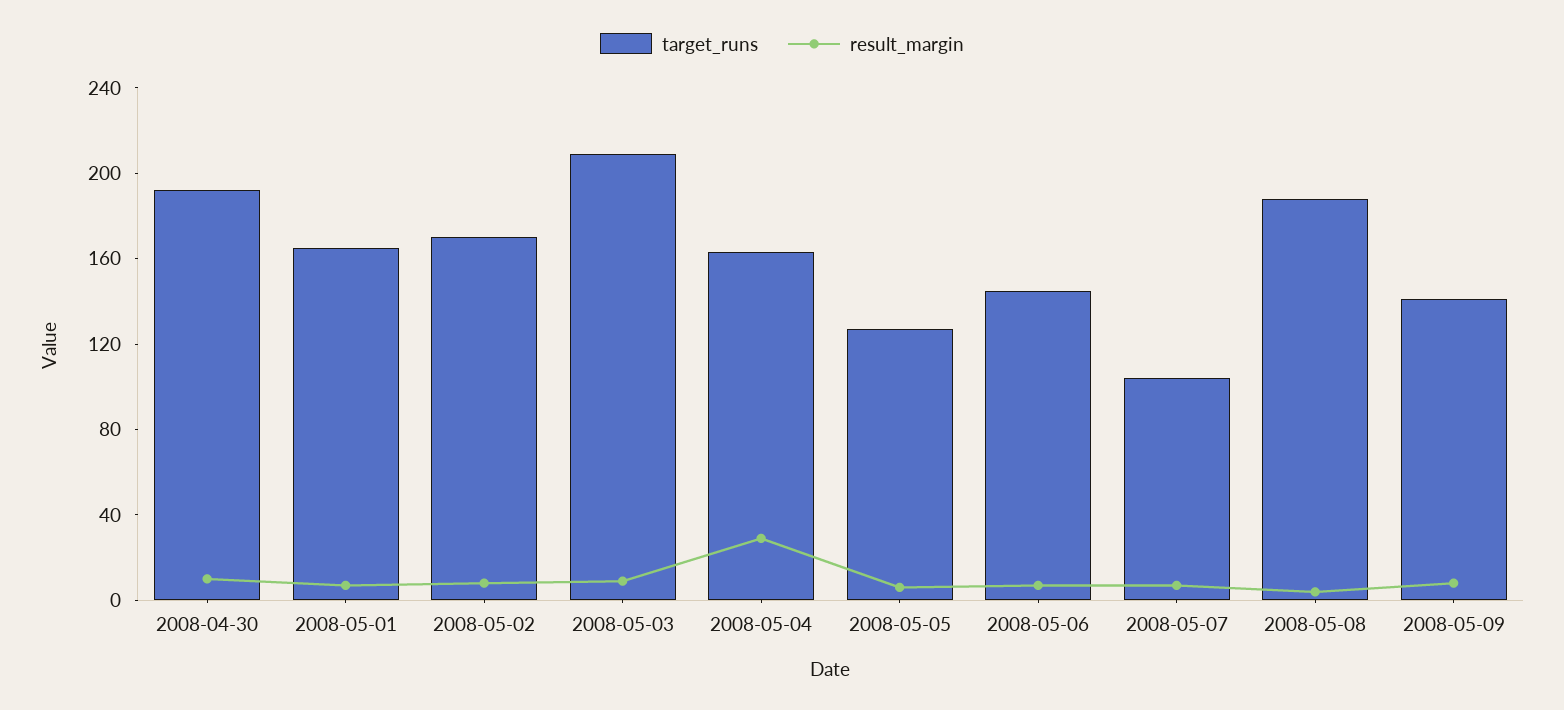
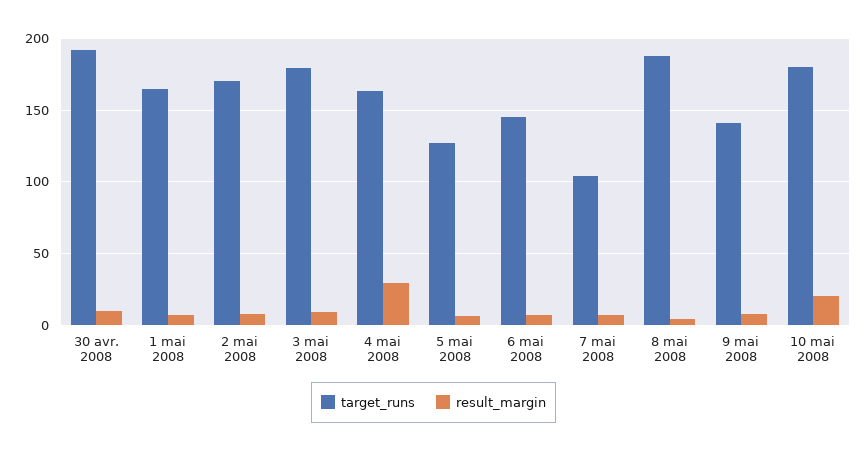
target_runs, 2008-05-03: 210 -> 180
target_runs, 10 mai 2008: none -> 180
result_margin, 10 mai 2008: none -> 20

